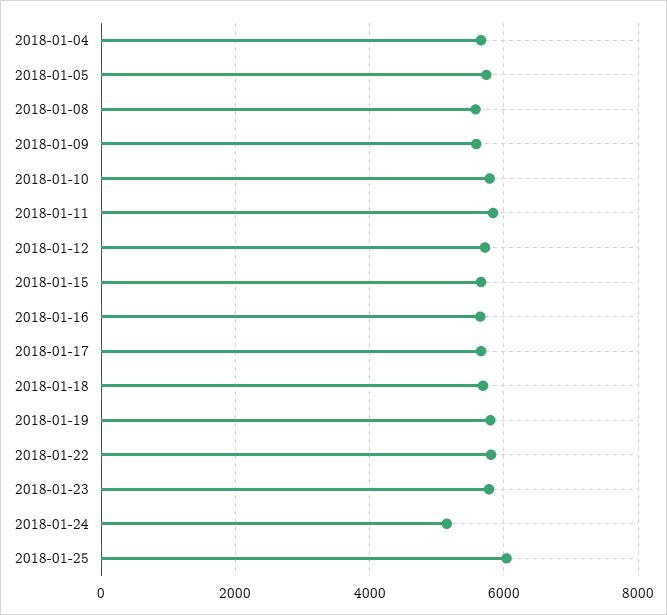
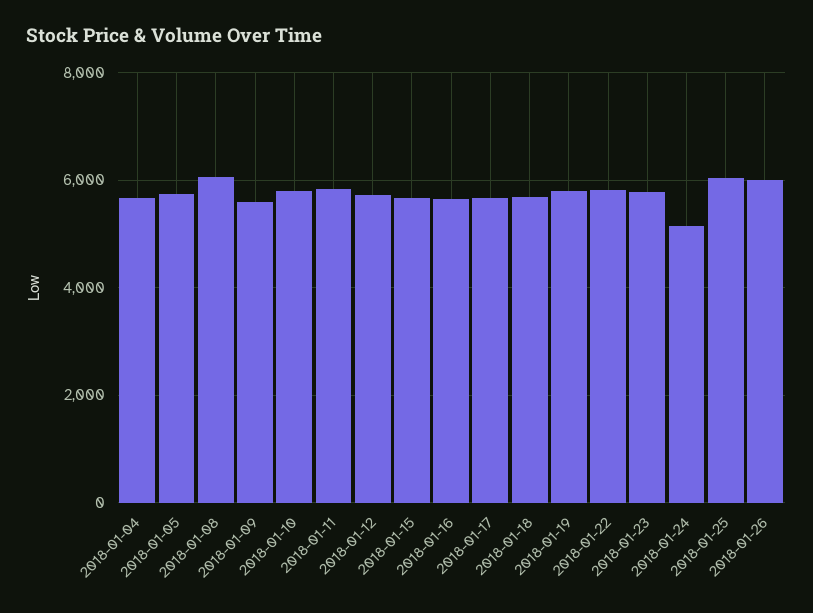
2018-01-08: 5600 -> 6000
2018-01-26: none -> 6000

